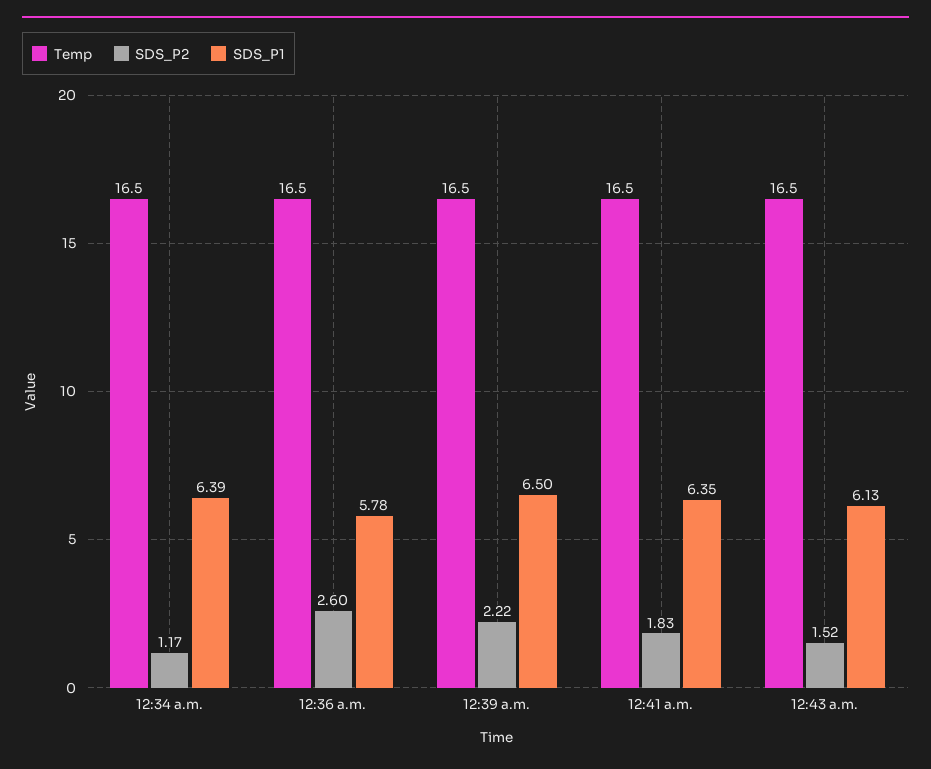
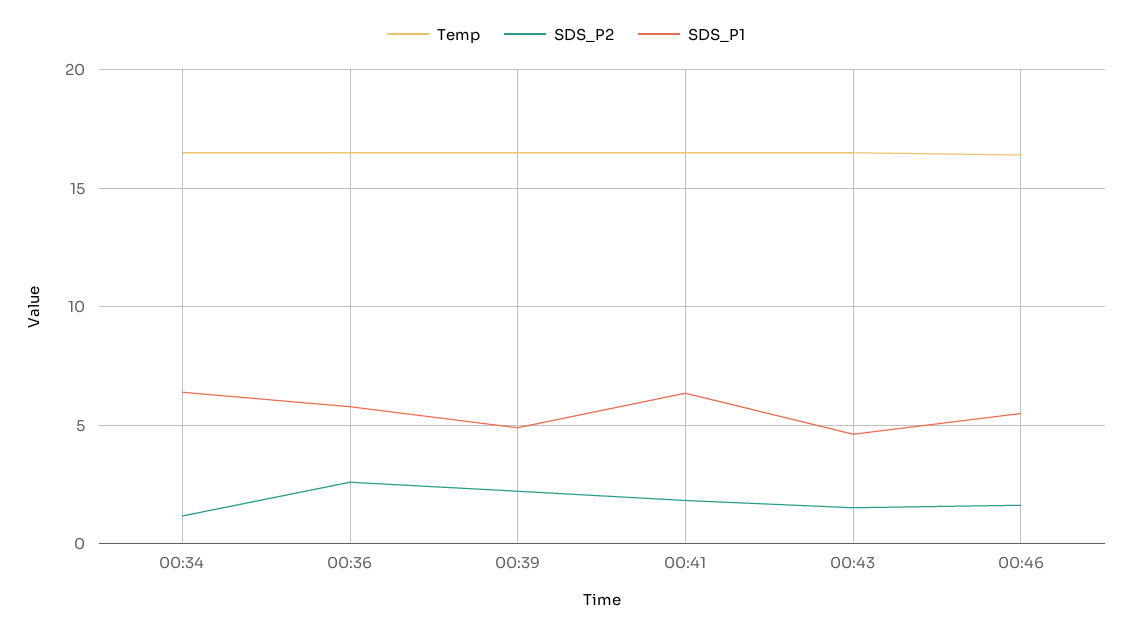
SDS_P1, 12:39 a.m.: 6.5 -> 5
SDS_P1, 12:43 a.m.: 6.13 -> 4.5
Temp, 00:46: none -> 16.5
SDS_P2, 00:46: none -> 1.5
SDS_P1, 00:46: none -> 5.5

